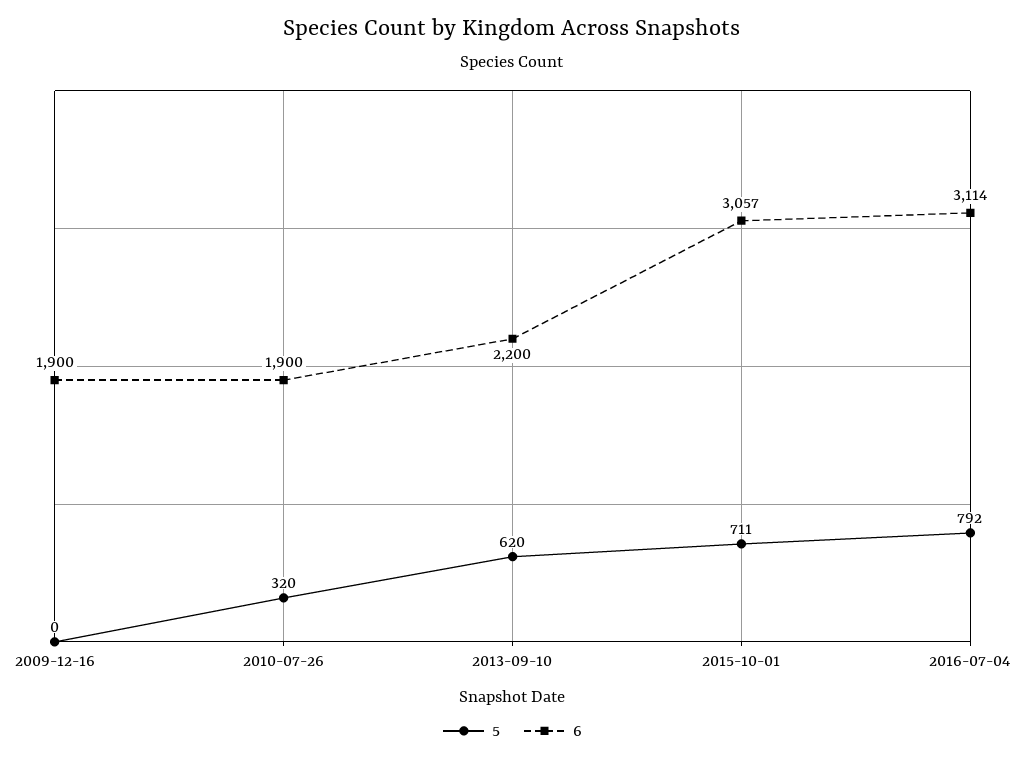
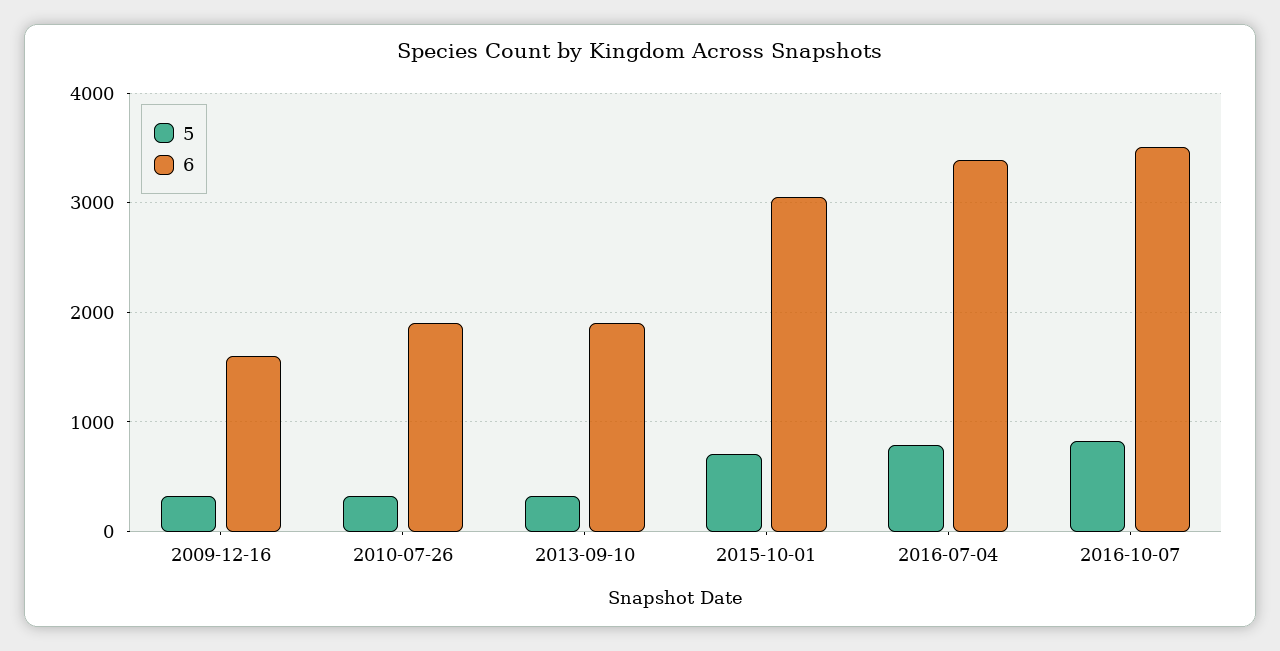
5, 2009-12-16: 0 -> 300
6, 2009-12-16: 1900 -> 1600
5, 2013-09-10: 620 -> 300
6, 2013-09-10: 2200 -> 1900
6, 2016-07-04: 3114 -> 3400
5, 2016-10-07: none -> 800
6, 2016-10-07: none -> 3500

